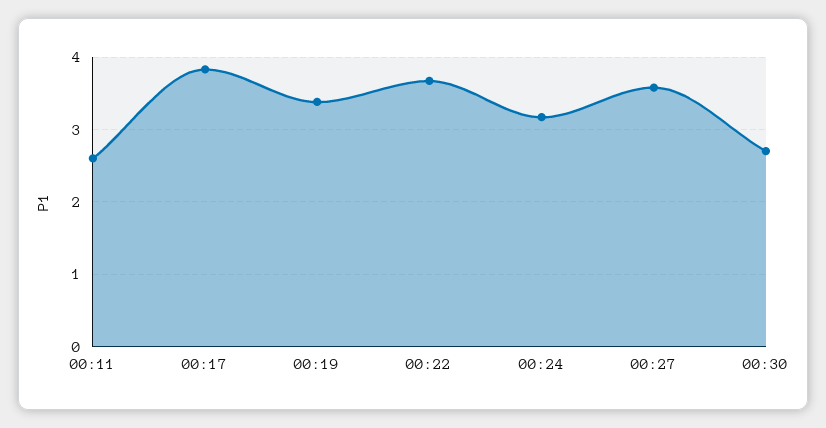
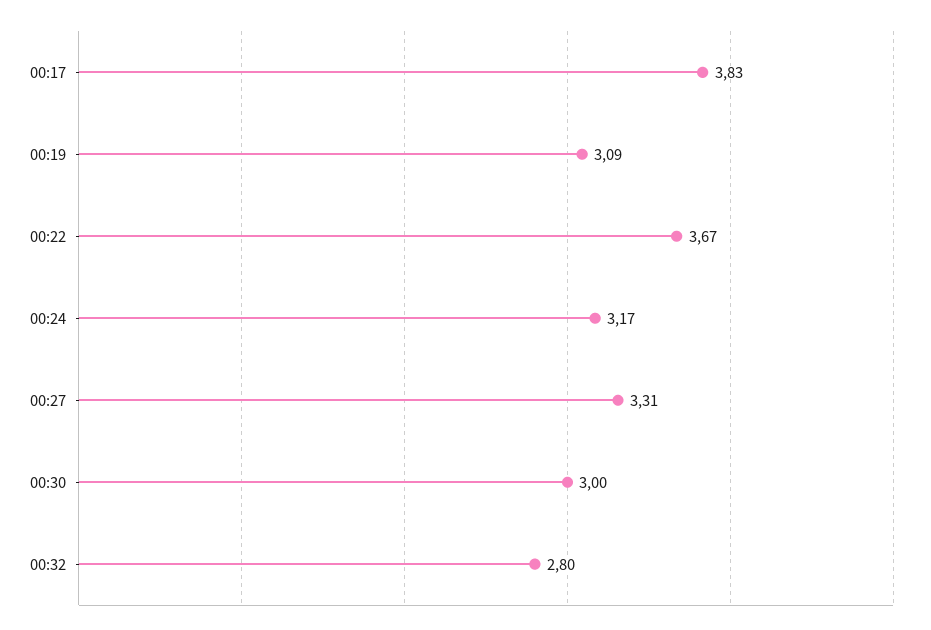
00:11: 2.6 -> none
00:19: 3.4 -> 3.09
00:27: 3.6 -> 3.31
00:30: 2.7 -> 3
00:32: none -> 2.8

